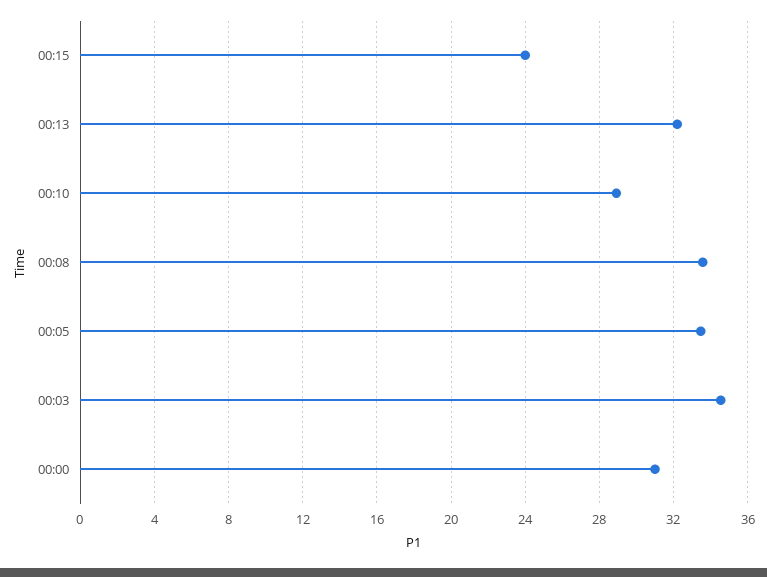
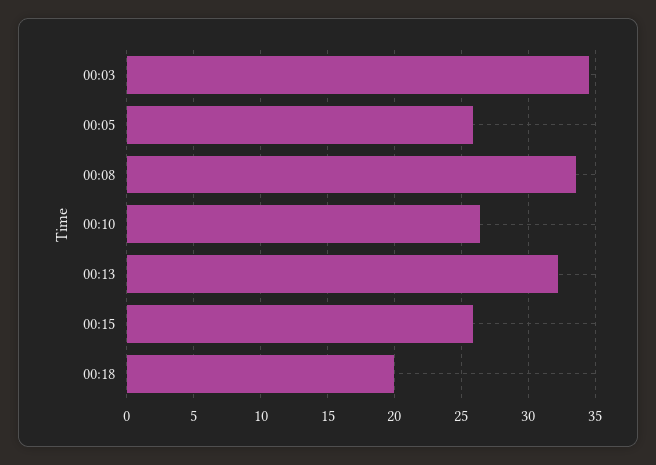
00:15: 24 -> 26
00:10: 29 -> 26.5
00:05: 33.5 -> 26
00:00: 31 -> none
00:18: none -> 20

